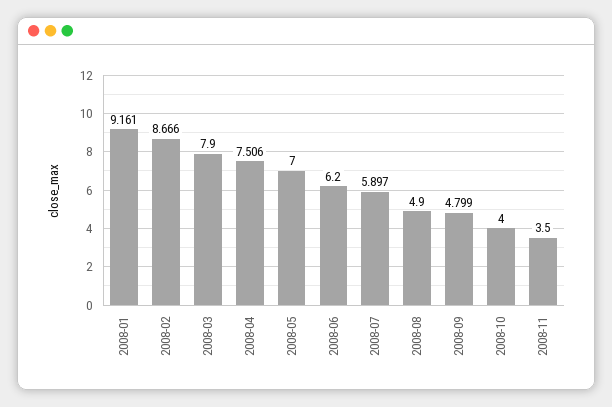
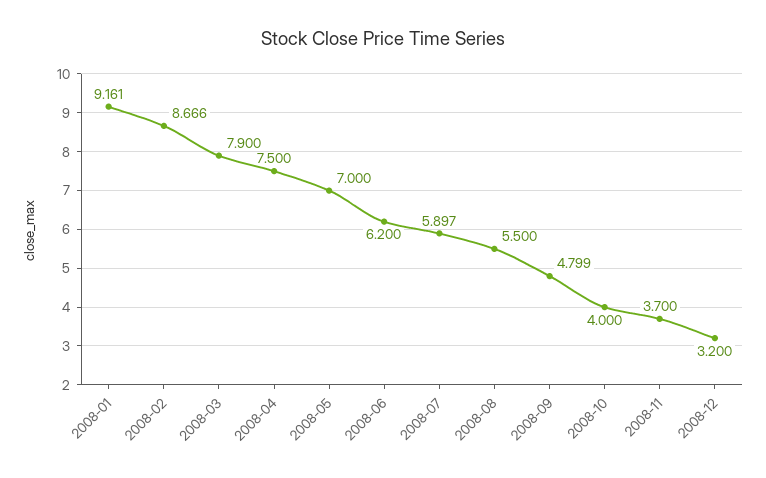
2008-04: 7.506 -> 7.5
2008-08: 4.9 -> 5.5
2008-11: 3.5 -> 3.7
2008-12: none -> 3.2

